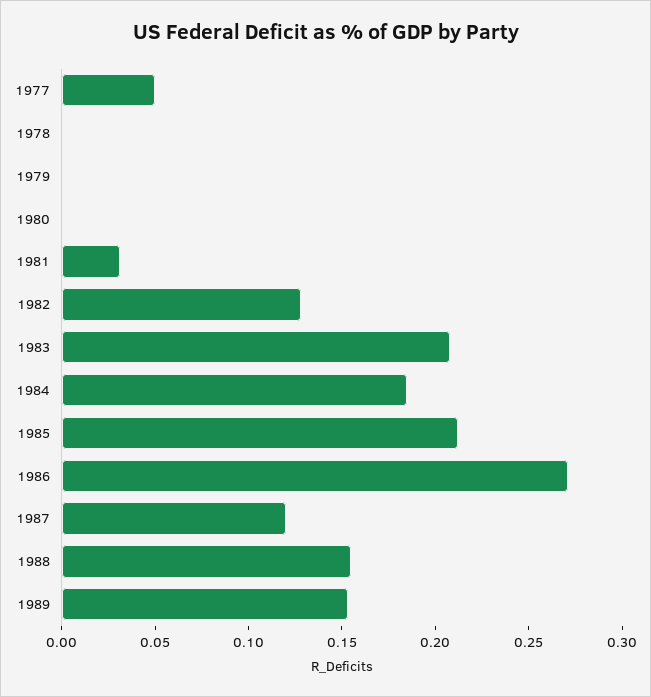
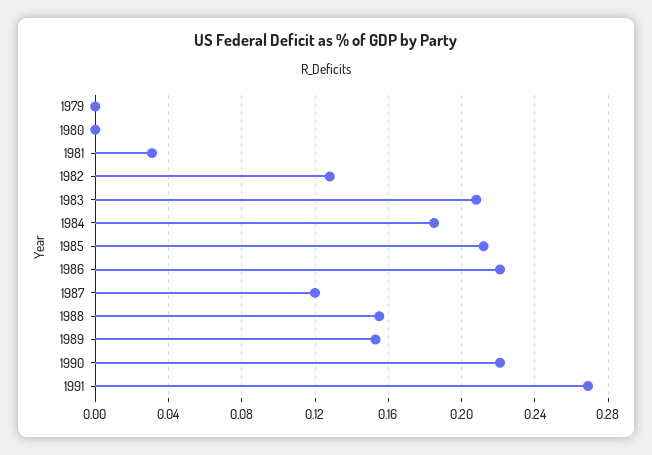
1977: 0.05 -> none
1978: 0 -> none
1986: 0.27 -> 0.22
1990: none -> 0.22
1991: none -> 0.27

